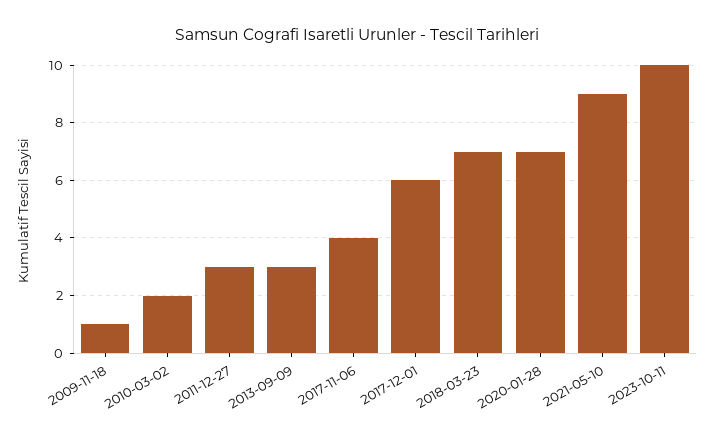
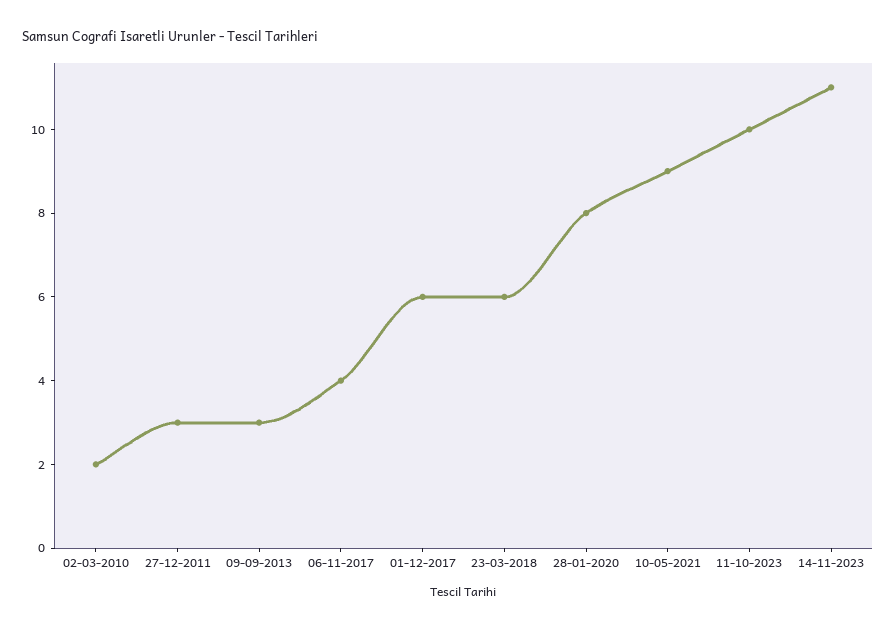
2009-11-18: 1 -> none
2018-03-23: 7 -> 6
2020-01-28: 7 -> 8
14-11-2023: none -> 11

